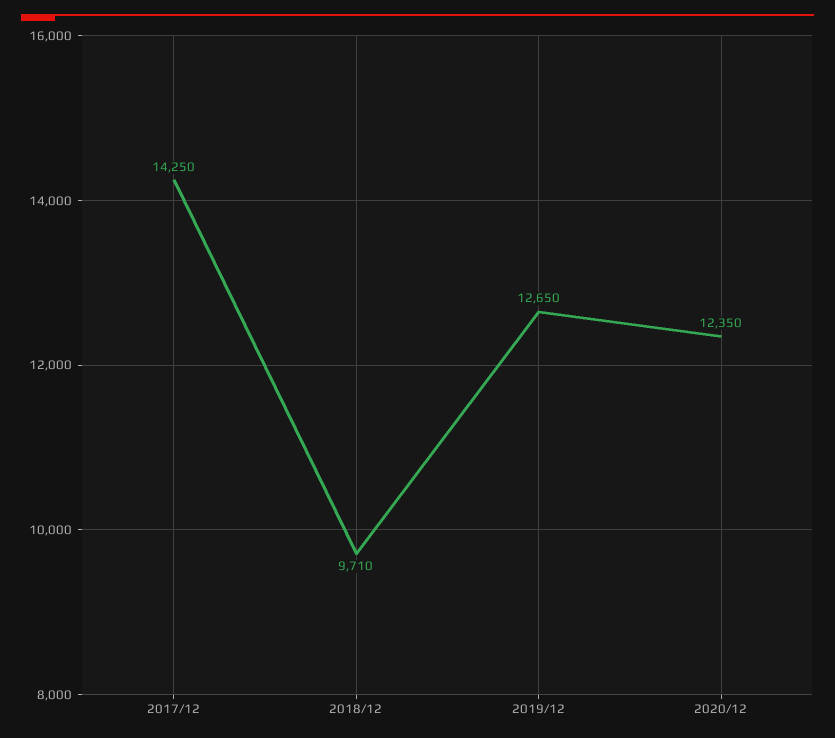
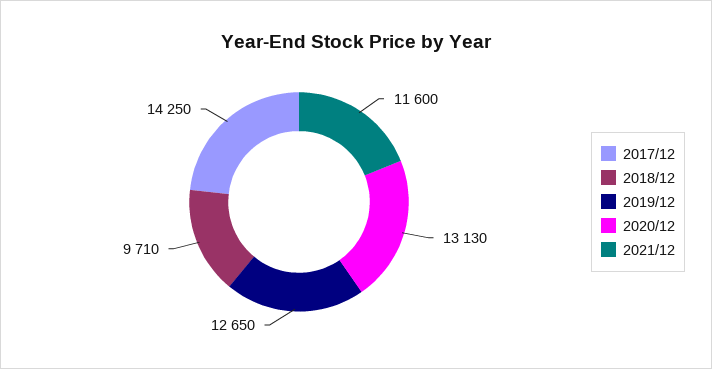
2020/12: 12350 -> 13130
2021/12: none -> 11600

